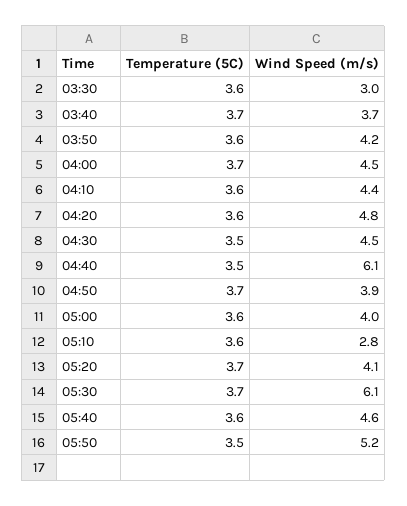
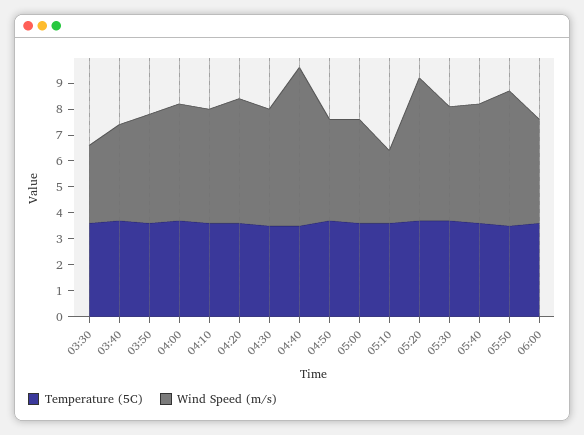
Wind Speed (m/s), 05:20: 4.1 -> 5.5
Wind Speed (m/s), 05:30: 6.1 -> 4.5
Temperature (5C), 06:00: none -> 3.5
Wind Speed (m/s), 06:00: none -> 4

